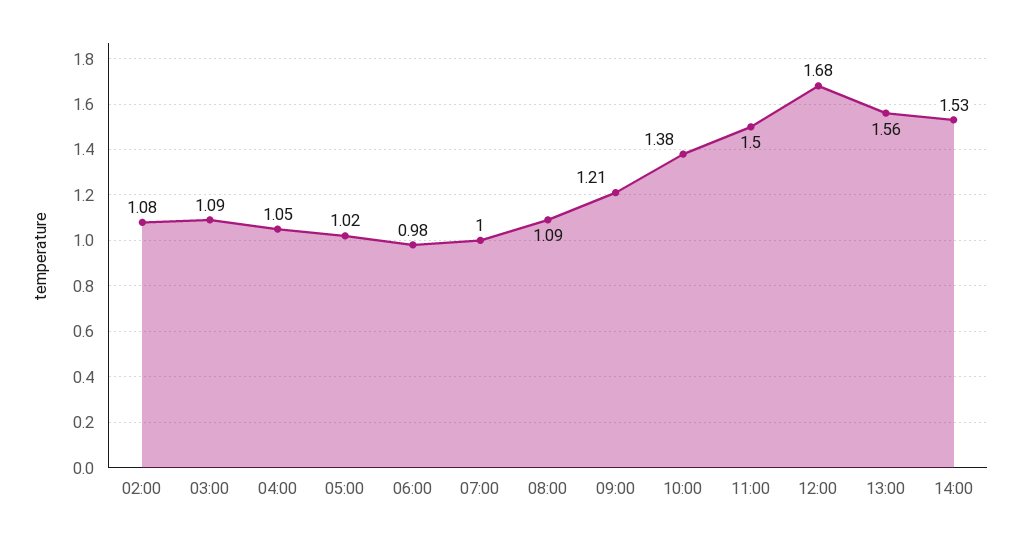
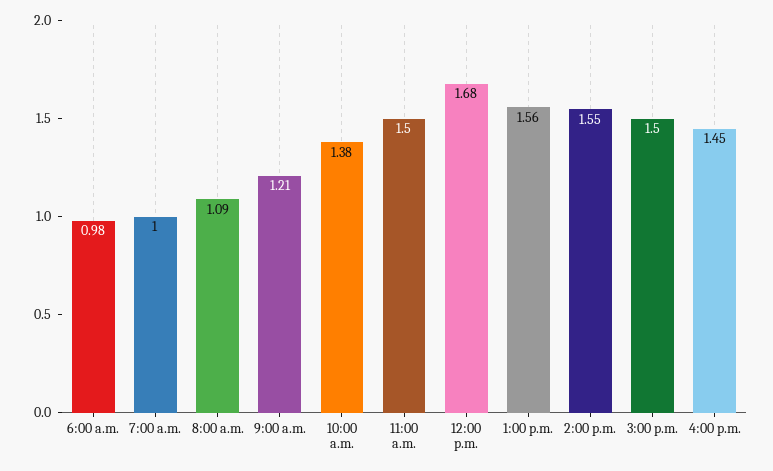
02:00: 1.08 -> none
03:00: 1.09 -> none
04:00: 1.05 -> none
05:00: 1.02 -> none
14:00: 1.53 -> 1.55
3:00 p.m.: none -> 1.5
4:00 p.m.: none -> 1.45

